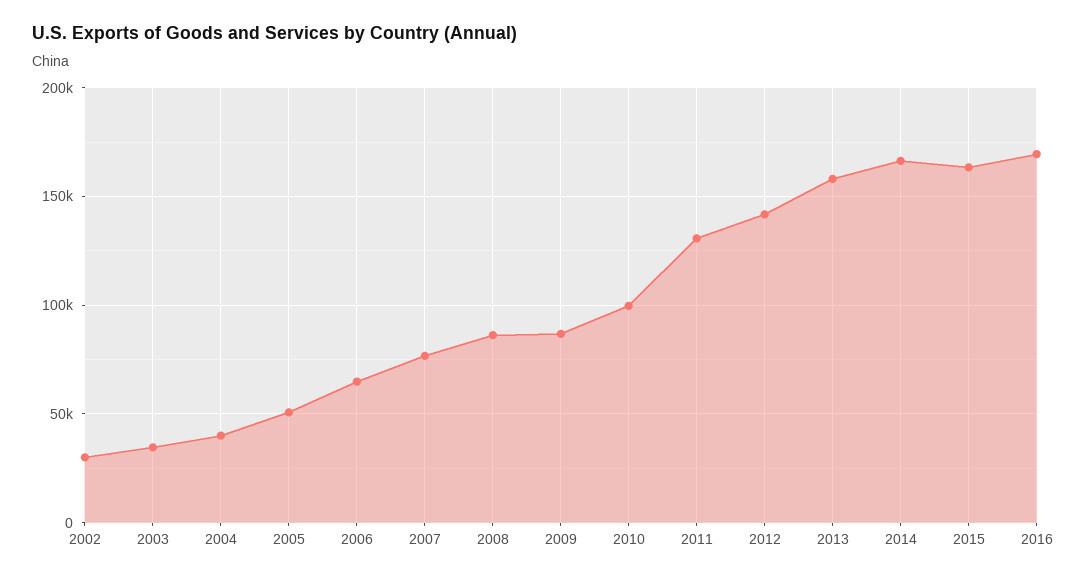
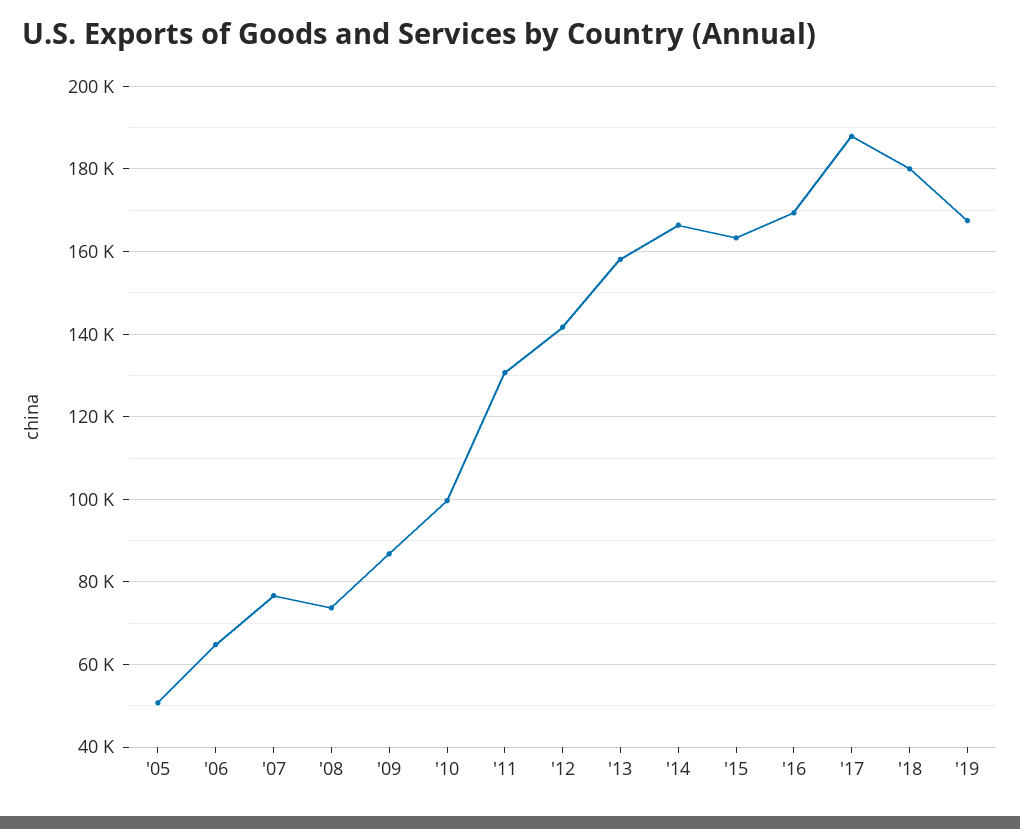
2002: 30000 -> none
2003: 35000 -> none
2004: 40000 -> none
2008: 85000 -> 74000
'17: none -> 188000
'18: none -> 180000
'19: none -> 168000

